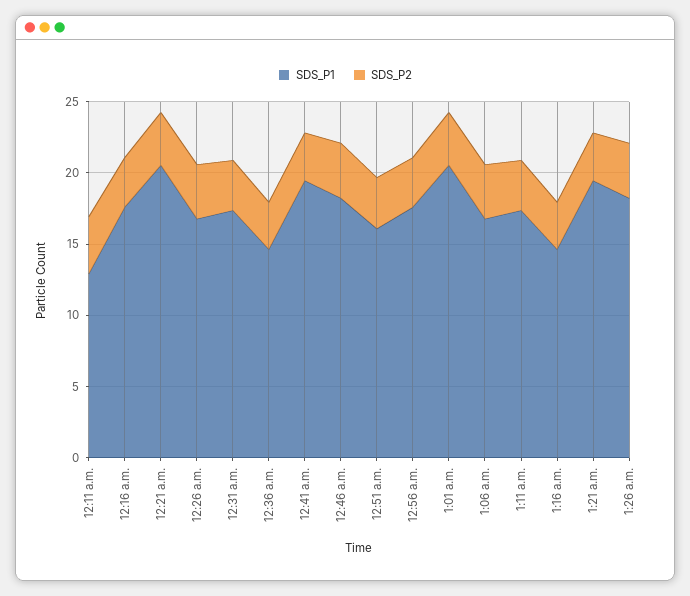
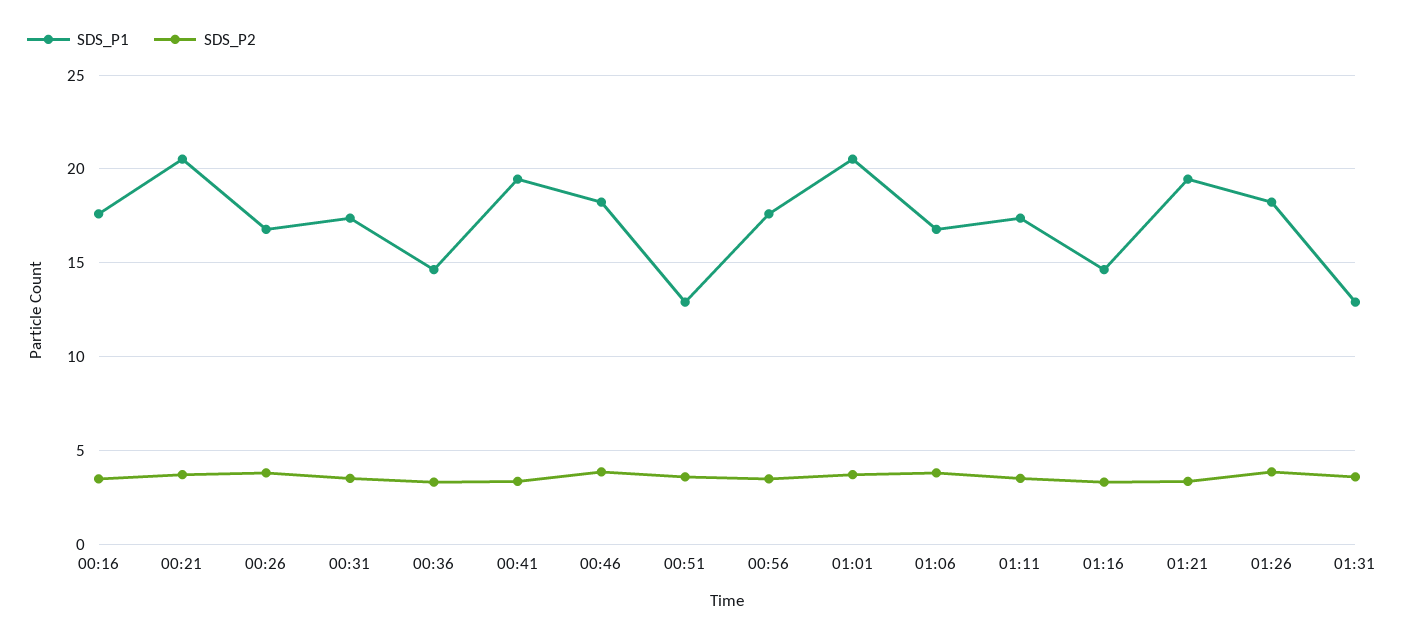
SDS_P1, 12:11 a.m.: 13 -> none
SDS_P2, 12:11 a.m.: 4 -> none
SDS_P1, 12:51 a.m.: 16 -> 13
SDS_P1, 01:31: none -> 13
SDS_P2, 01:31: none -> 3.5

